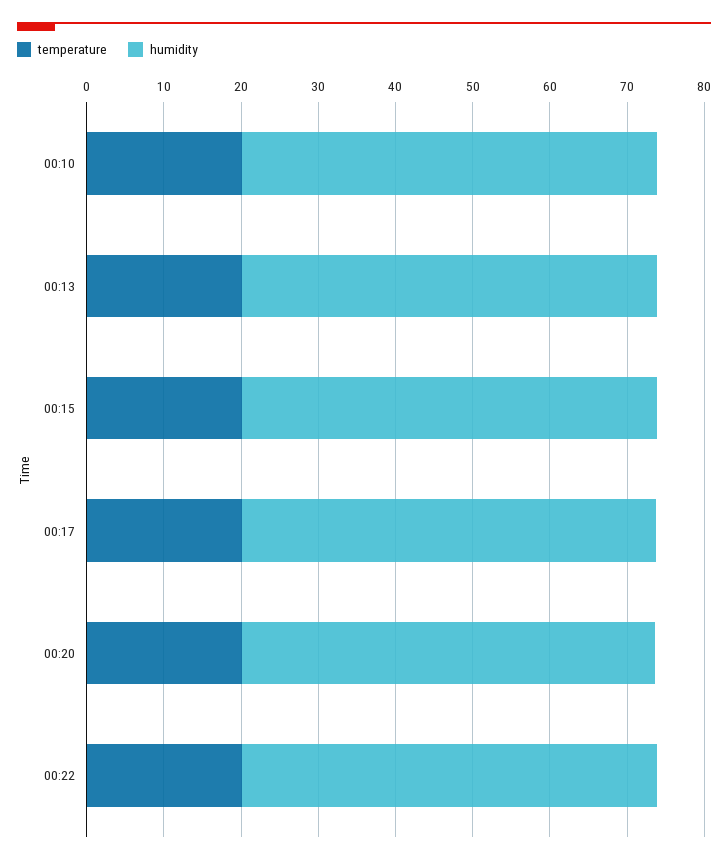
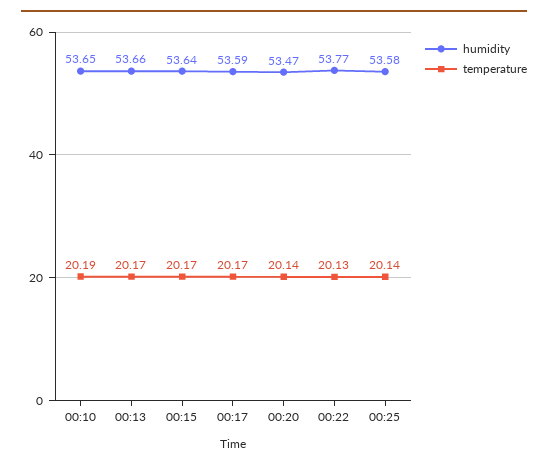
humidity, 00:25: none -> 53.58
temperature, 00:25: none -> 20.14

